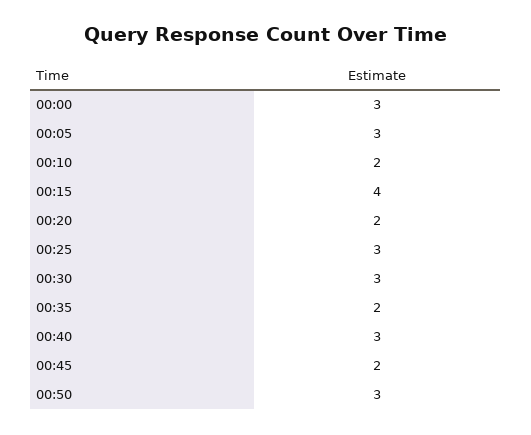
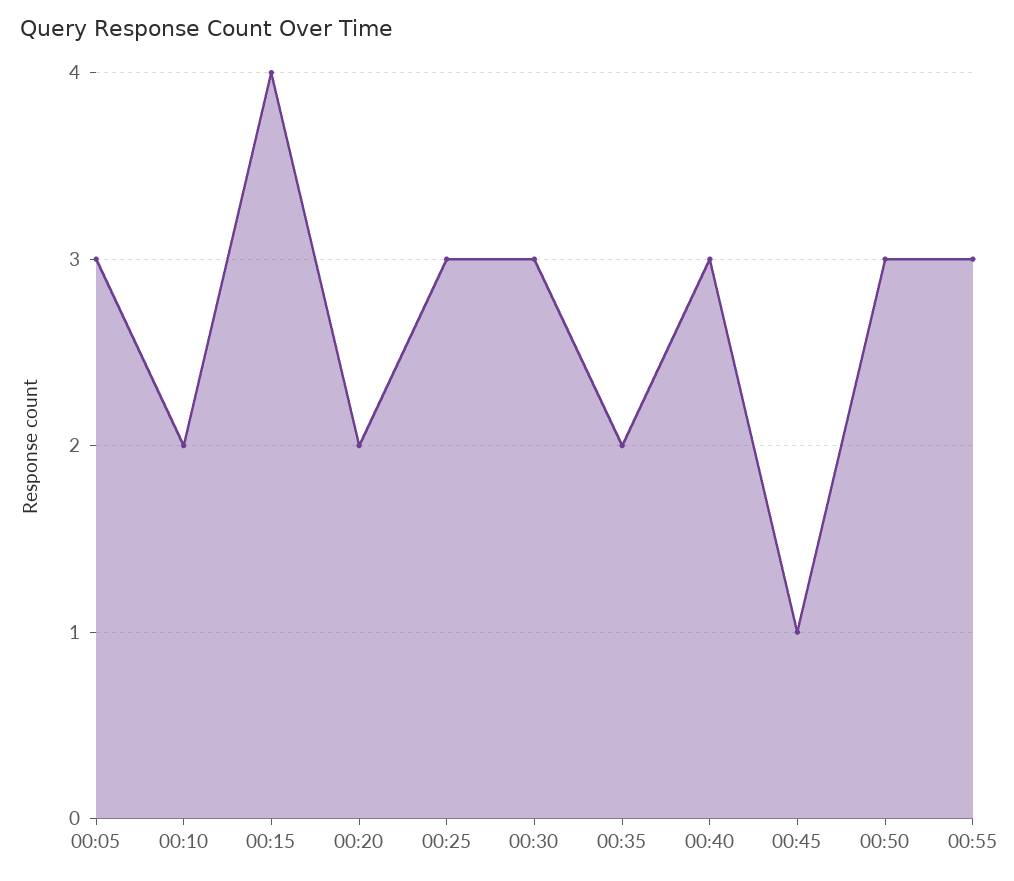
00:00: 3 -> none
00:45: 2 -> 1
00:55: none -> 3

